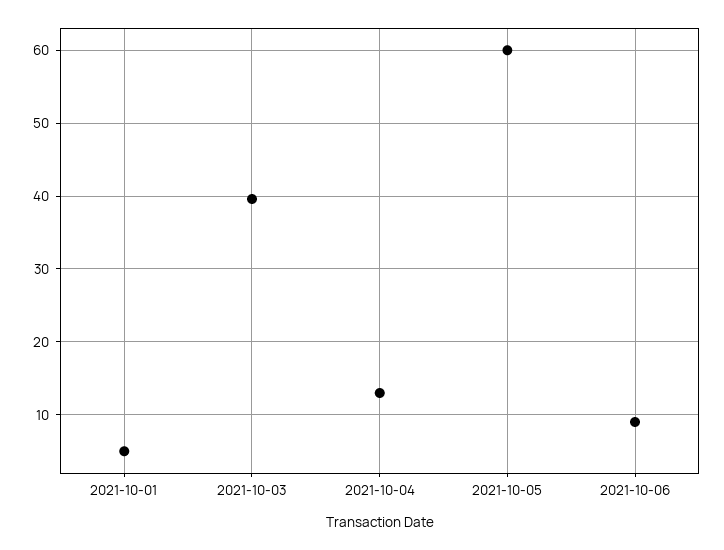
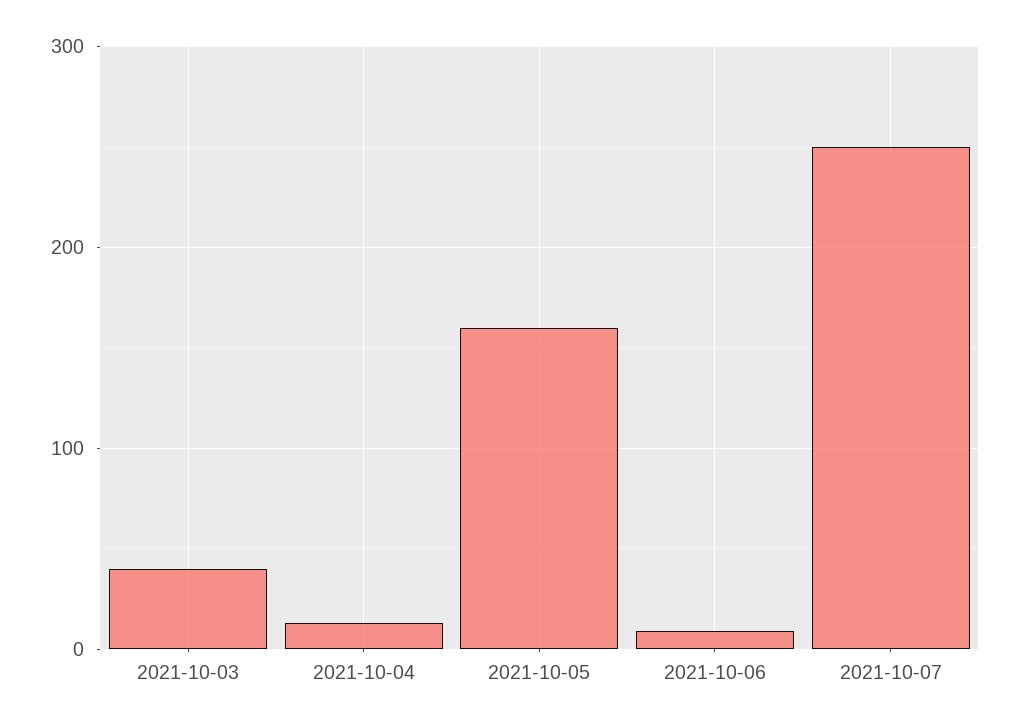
2021-10-01: 5 -> none
2021-10-05: 60 -> 160
2021-10-07: none -> 250

